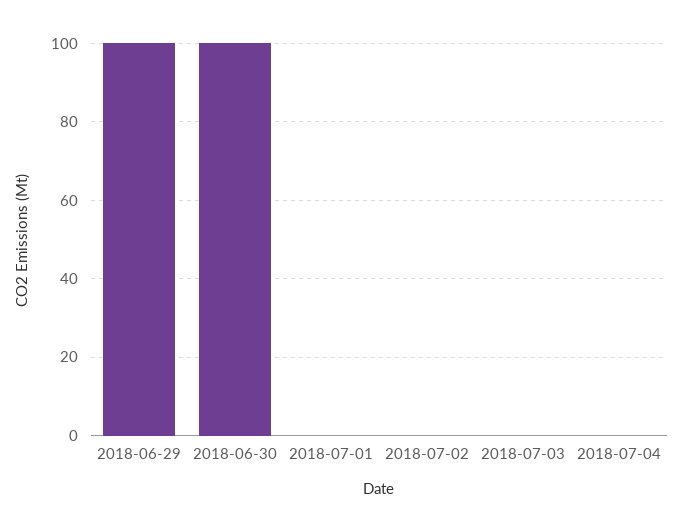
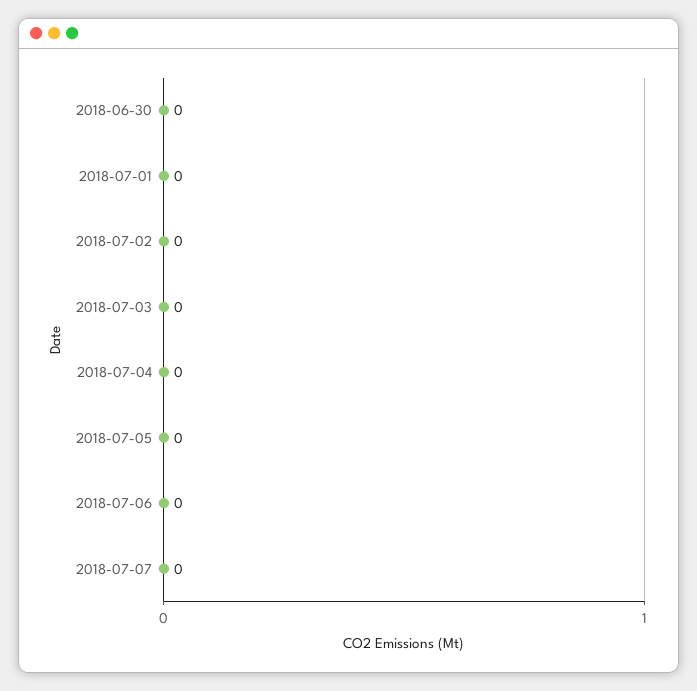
2018-06-29: 100 -> none
2018-06-30: 100 -> 0
2018-07-05: none -> 0
2018-07-06: none -> 0
2018-07-07: none -> 0

